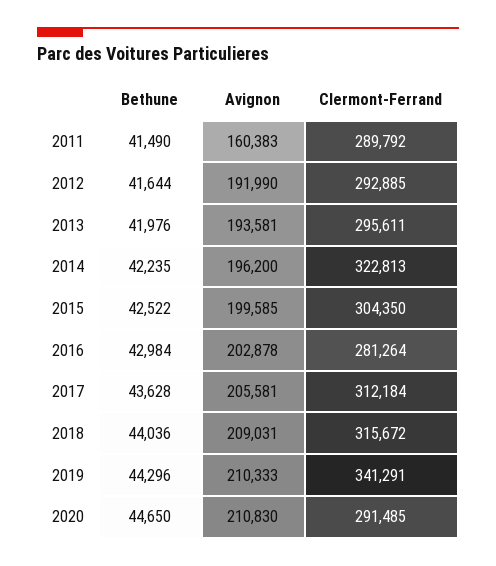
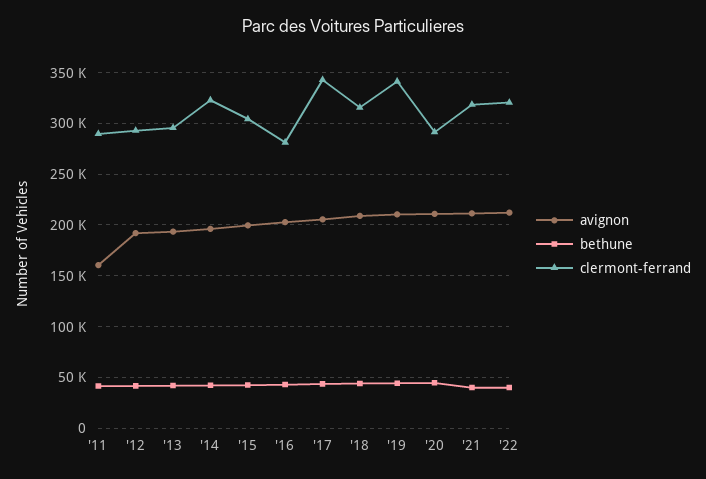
Clermont-Ferrand, 2017: 312184 -> 340000
Avignon, '21: none -> 210000
Bethune, '21: none -> 40000
Clermont-Ferrand, '21: none -> 320000
Avignon, '22: none -> 210000
Bethune, '22: none -> 40000
Clermont-Ferrand, '22: none -> 320000

